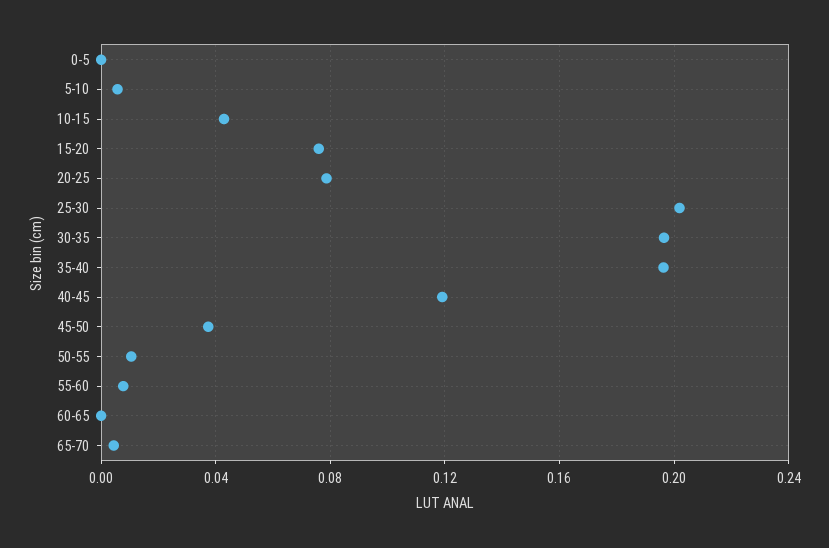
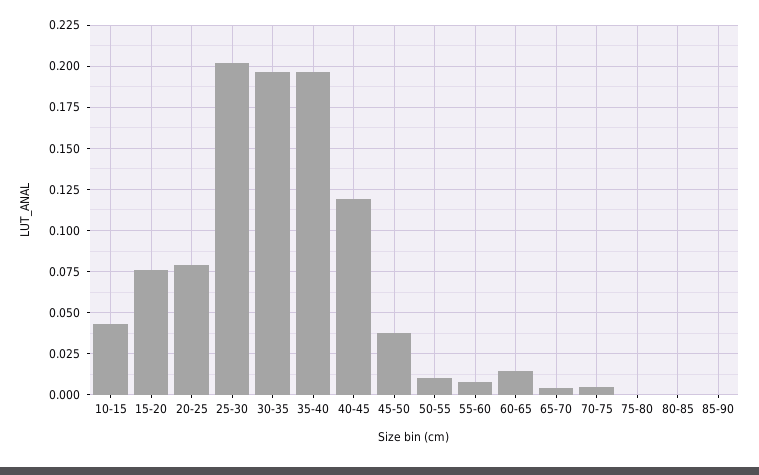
0-5: 0 -> none
5-10: 0.005 -> none
60-65: 0 -> 0.015
70-75: none -> 0.005
75-80: none -> 0
80-85: none -> 0
85-90: none -> 0

